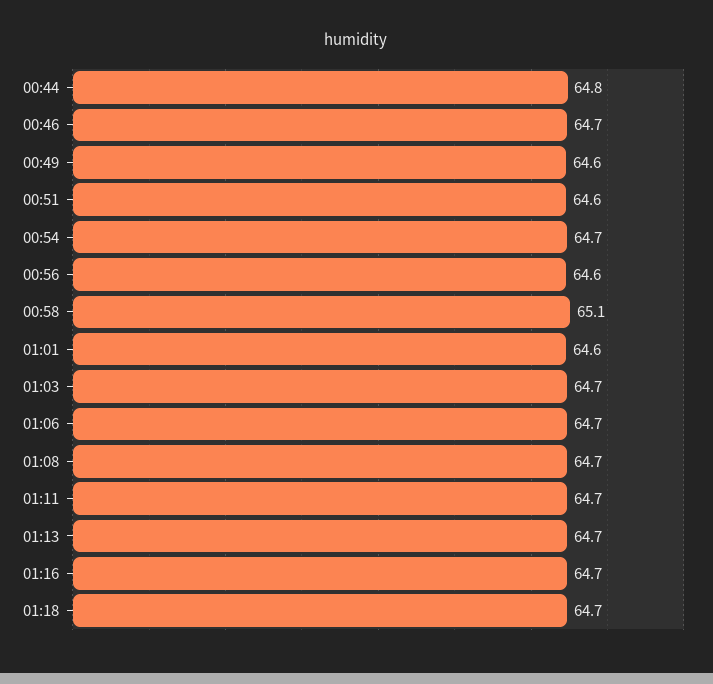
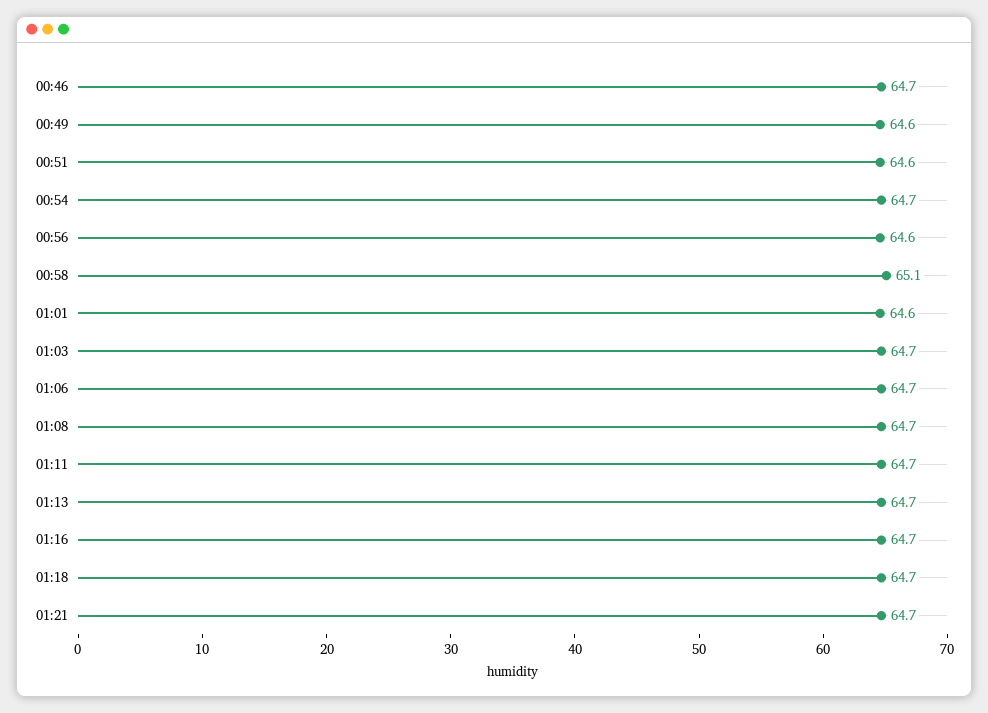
00:44: 64.8 -> none
01:21: none -> 64.7

